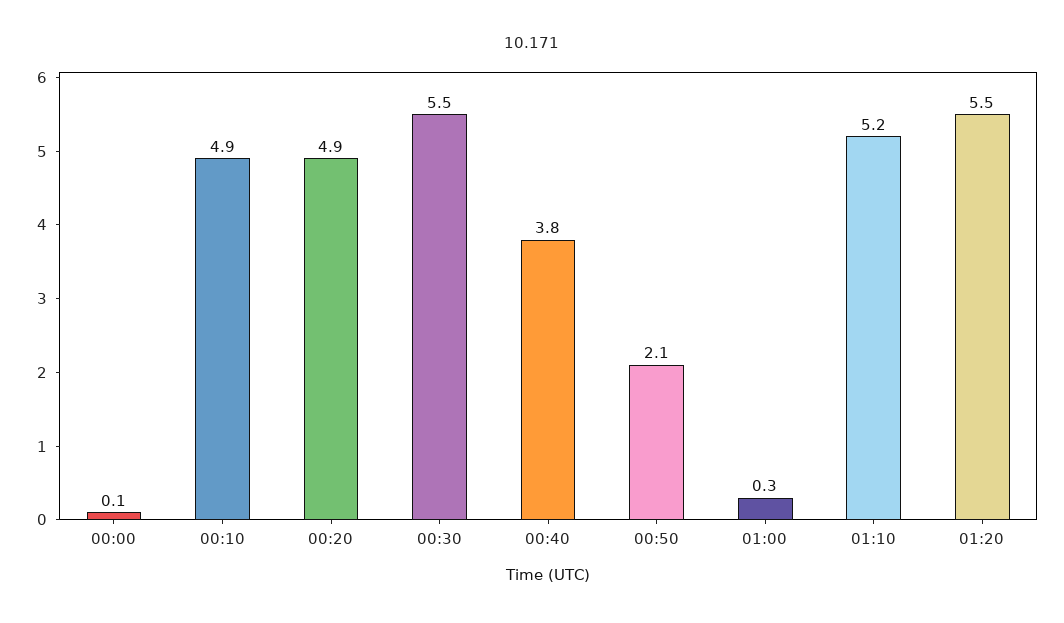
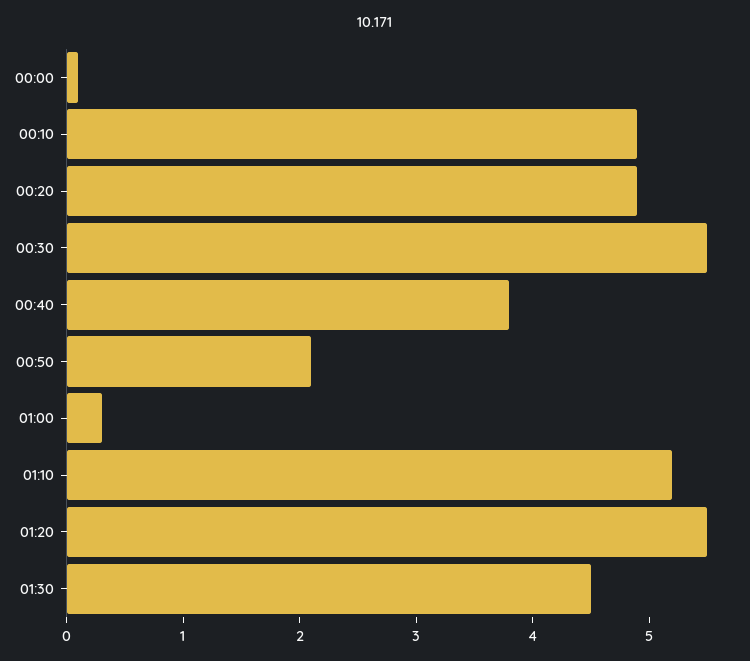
01:30: none -> 4.5

